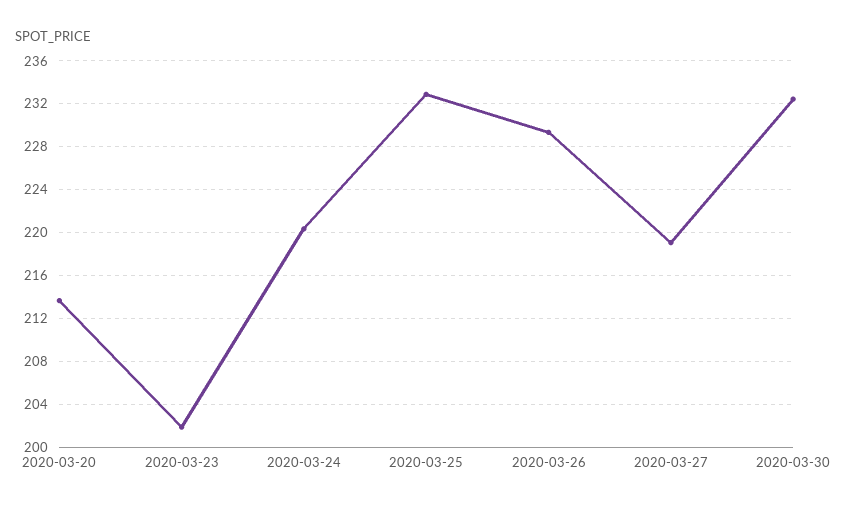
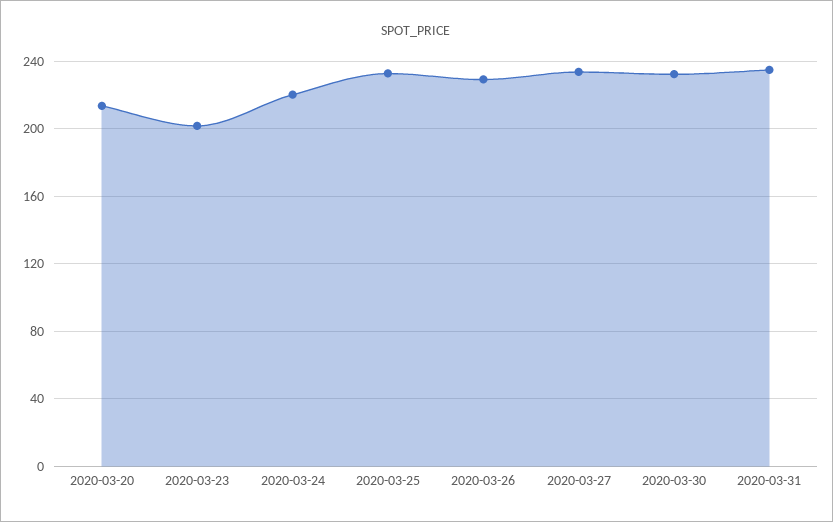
2020-03-27: 219 -> 235
2020-03-31: none -> 235

